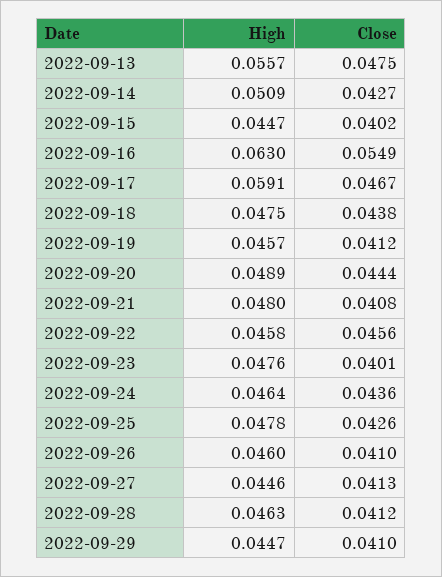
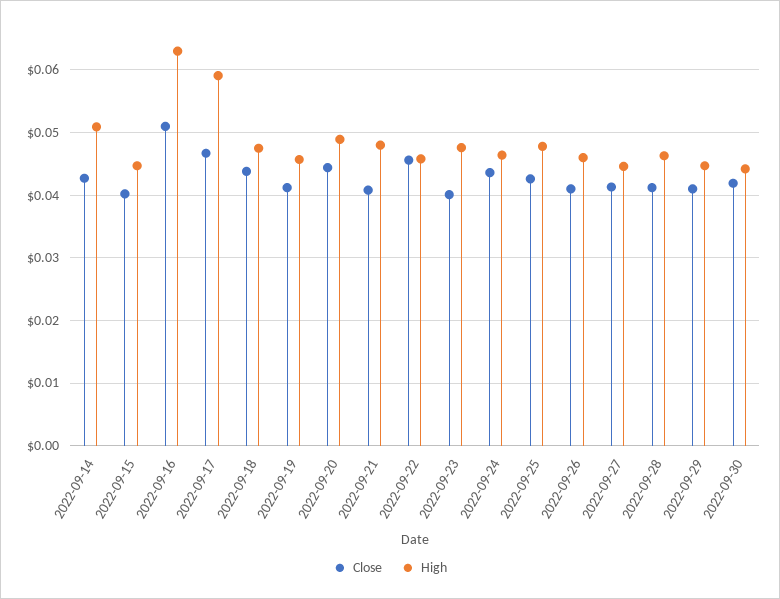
High, 2022-09-13: 0.0557 -> none
Close, 2022-09-13: 0.0475 -> none
Close, 2022-09-16: 0.0549 -> 0.051
Close, 2022-09-30: none -> 0.042
High, 2022-09-30: none -> 0.044

